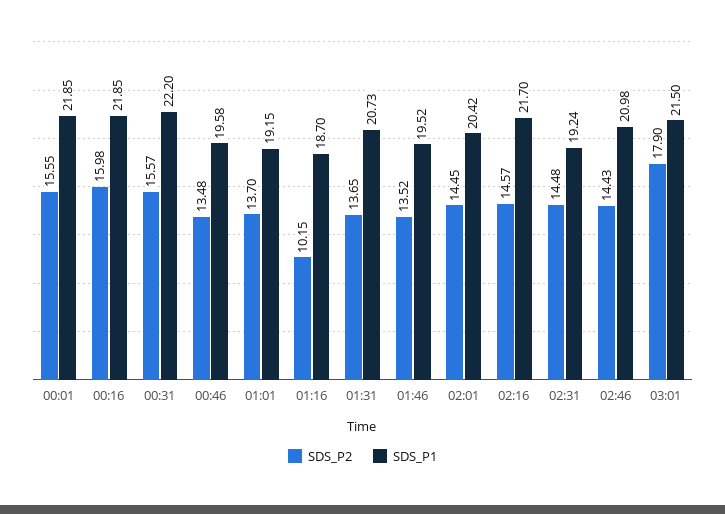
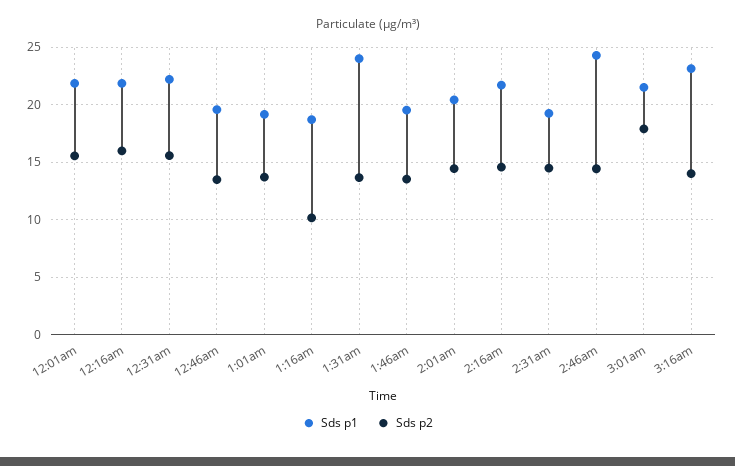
SDS_P1, 01:31: 20.73 -> 24
SDS_P1, 02:46: 20.98 -> 24
SDS_P1, 3:16am: none -> 23
SDS_P2, 3:16am: none -> 14

